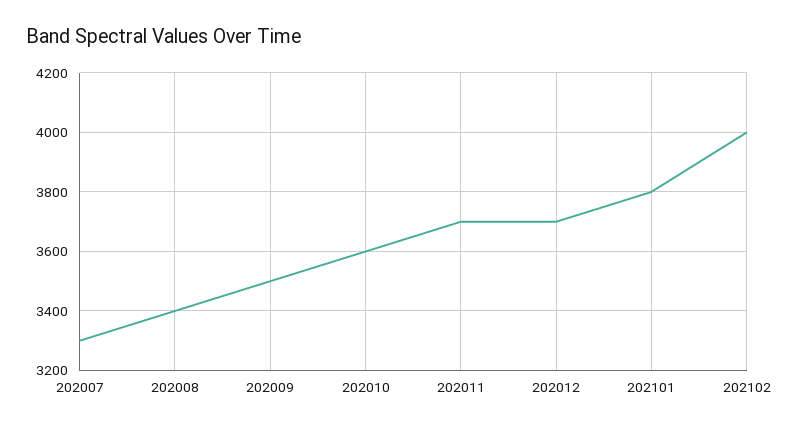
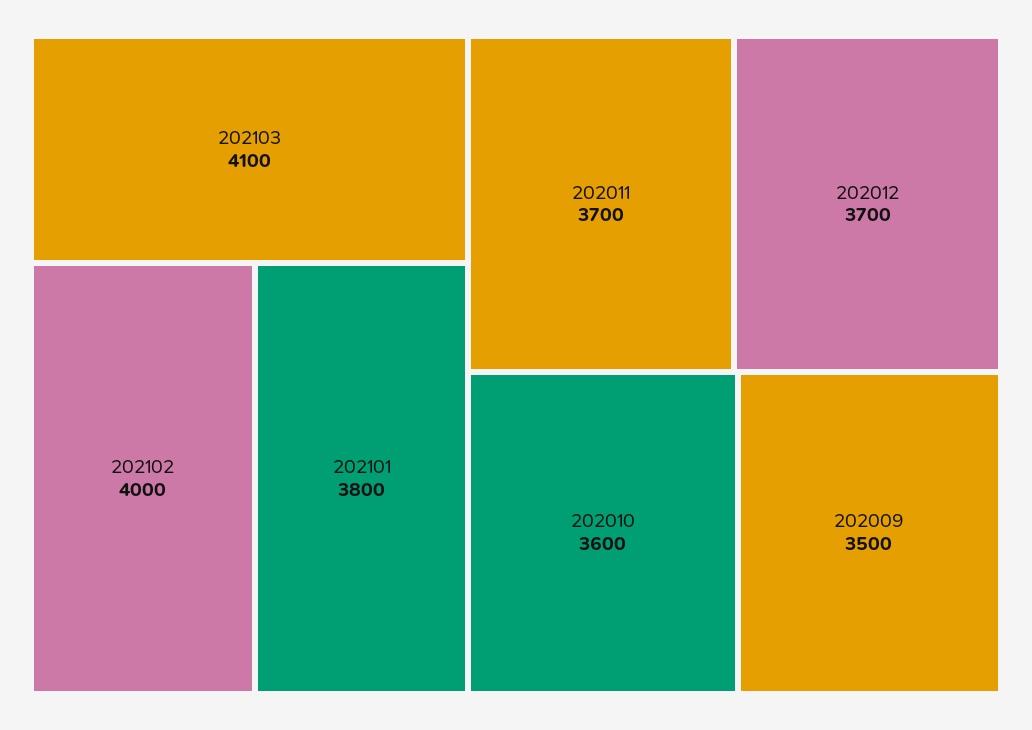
202007: 3300 -> none
202008: 3400 -> none
202103: none -> 4100

